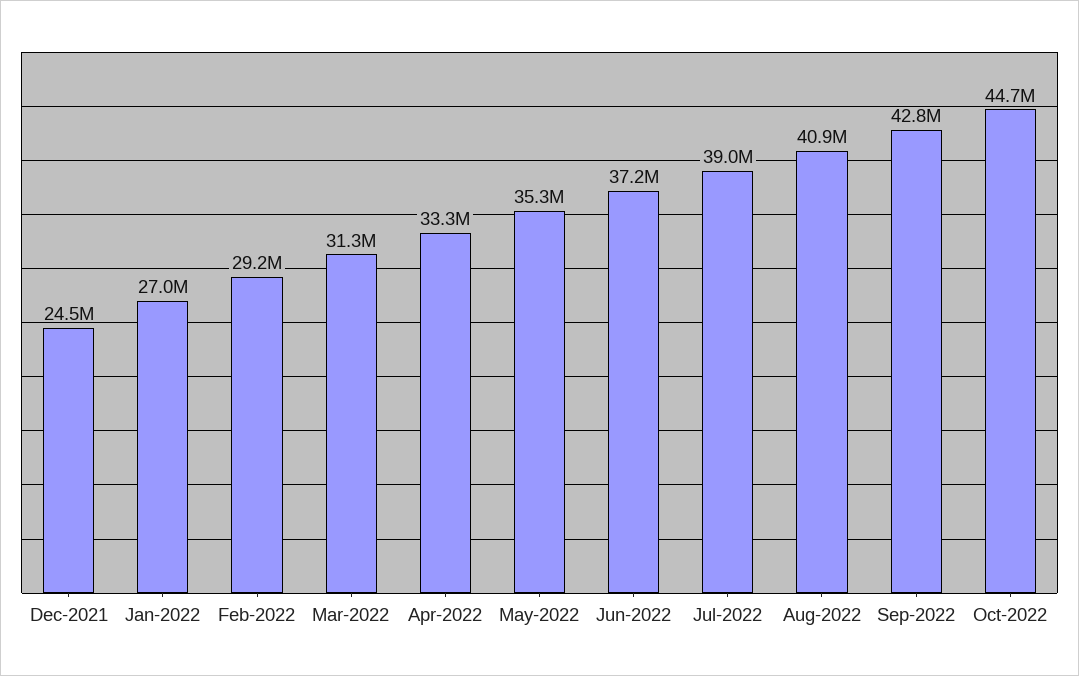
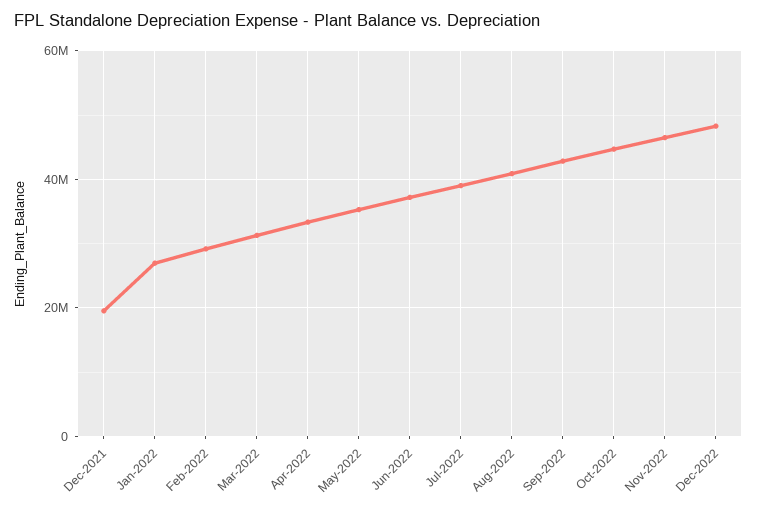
Dec-2021: 24500000 -> 20000000
Nov-2022: none -> 46000000
Dec-2022: none -> 48000000

